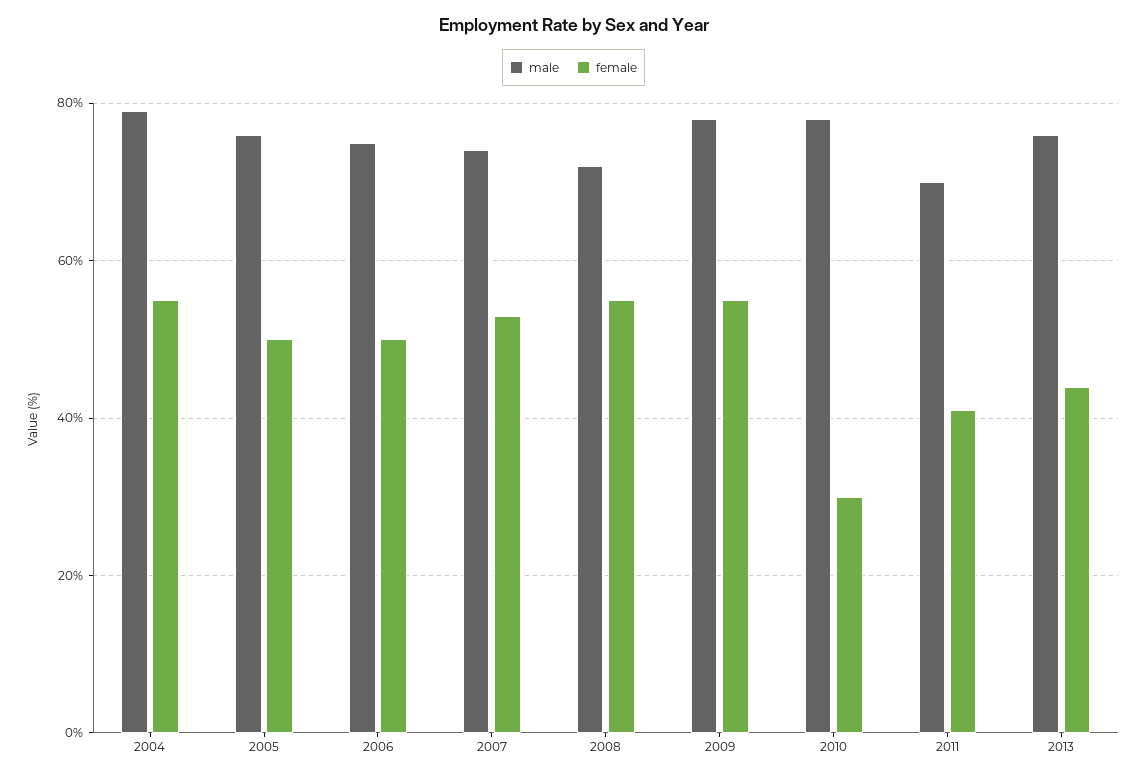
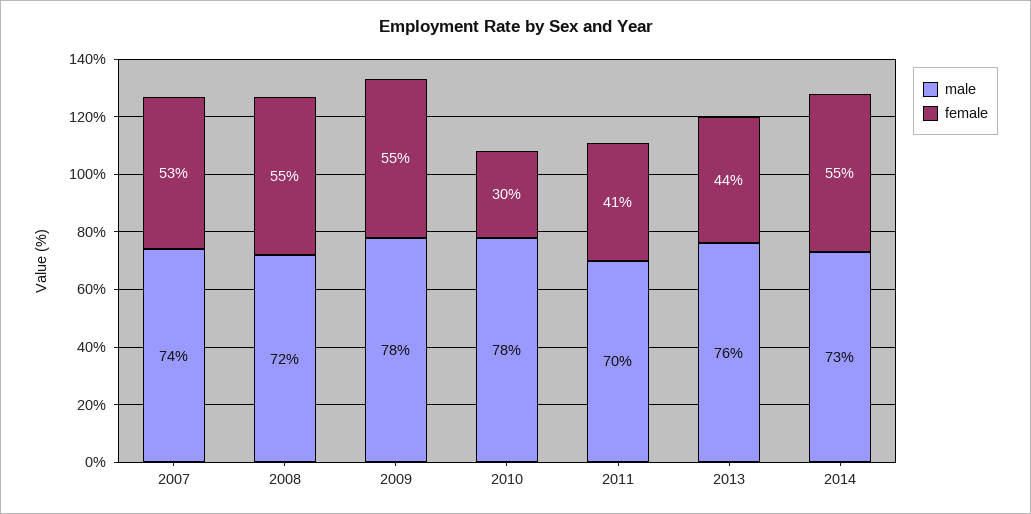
male, 2004: 80 -> none
female, 2004: 55 -> none
male, 2005: 75 -> none
female, 2005: 50 -> none
male, 2006: 75 -> none
female, 2006: 50 -> none
male, 2014: none -> 73
female, 2014: none -> 55

